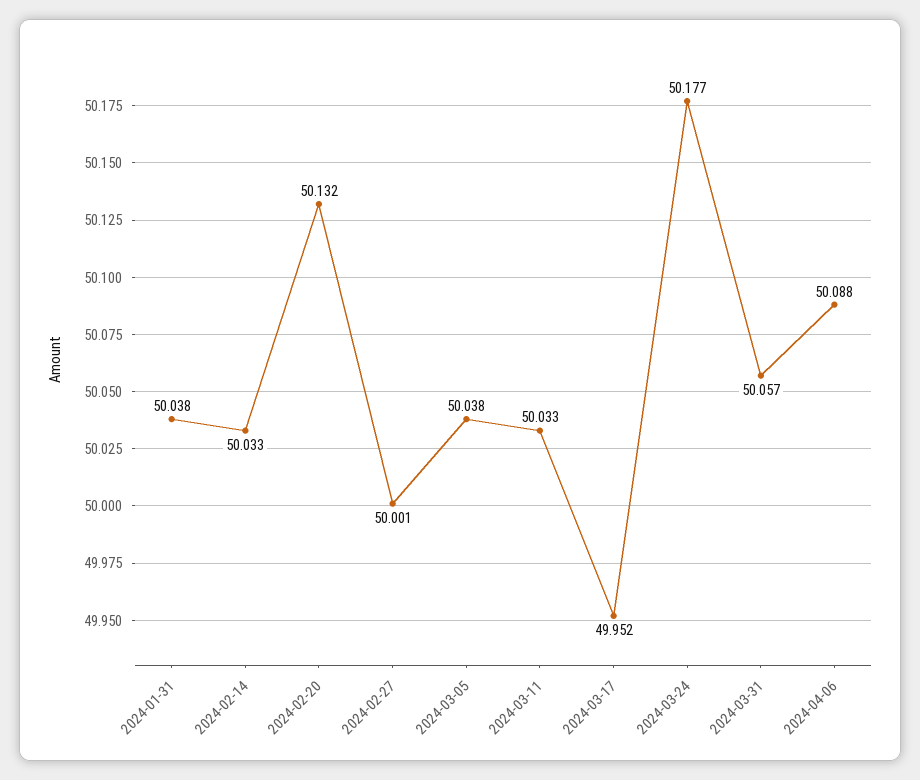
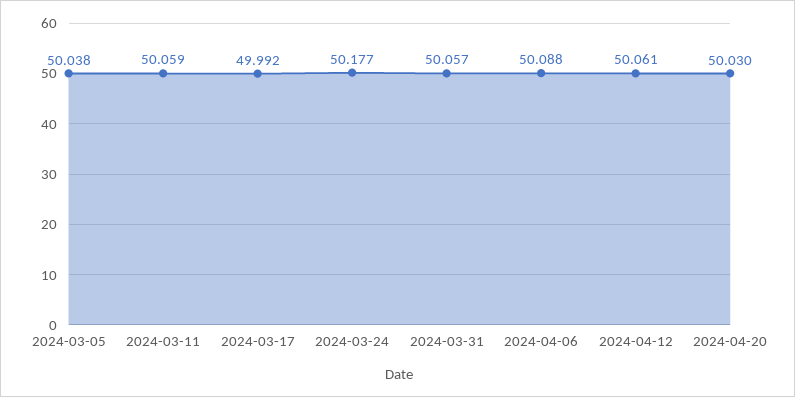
2024-01-31: 50.038 -> none
2024-02-14: 50.033 -> none
2024-02-20: 50.132 -> none
2024-02-27: 50.001 -> none
2024-03-11: 50.033 -> 50.059
2024-03-17: 49.952 -> 49.992
2024-04-12: none -> 50.061
2024-04-20: none -> 50.03

